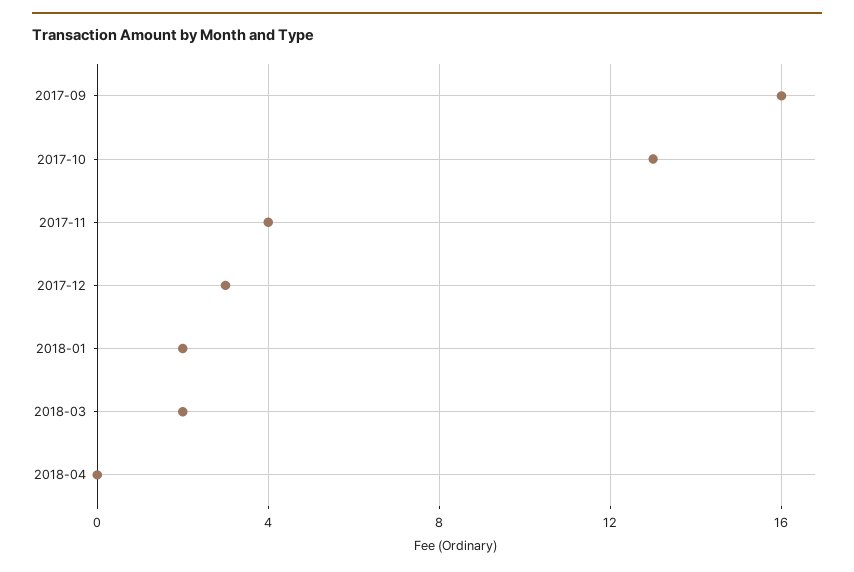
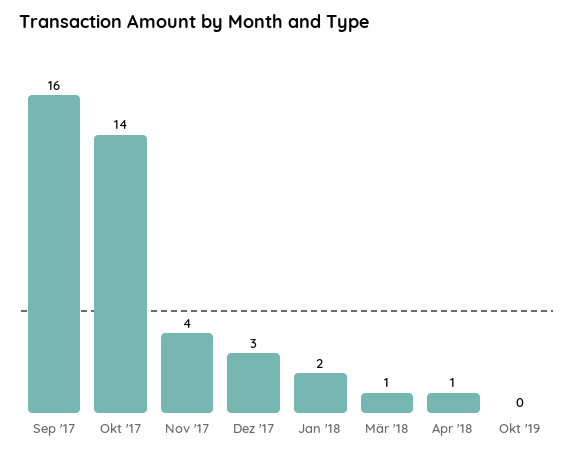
2017-10: 13 -> 14
2018-03: 2 -> 1
2018-04: 0 -> 1
Okt '19: none -> 0

